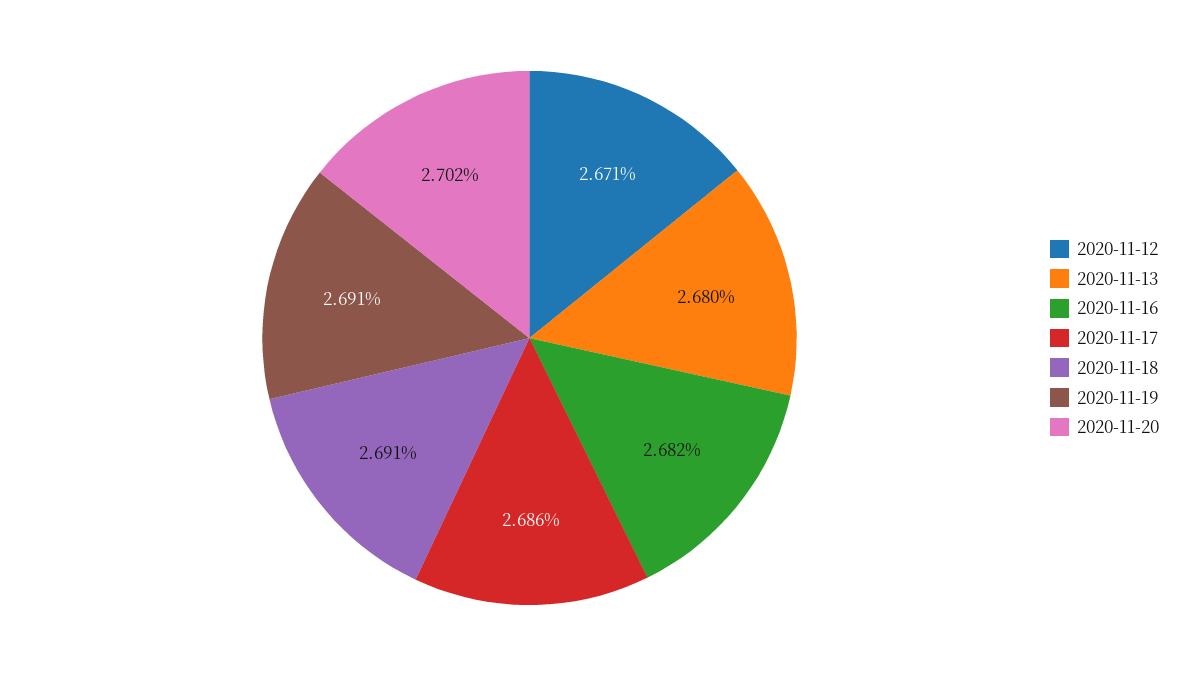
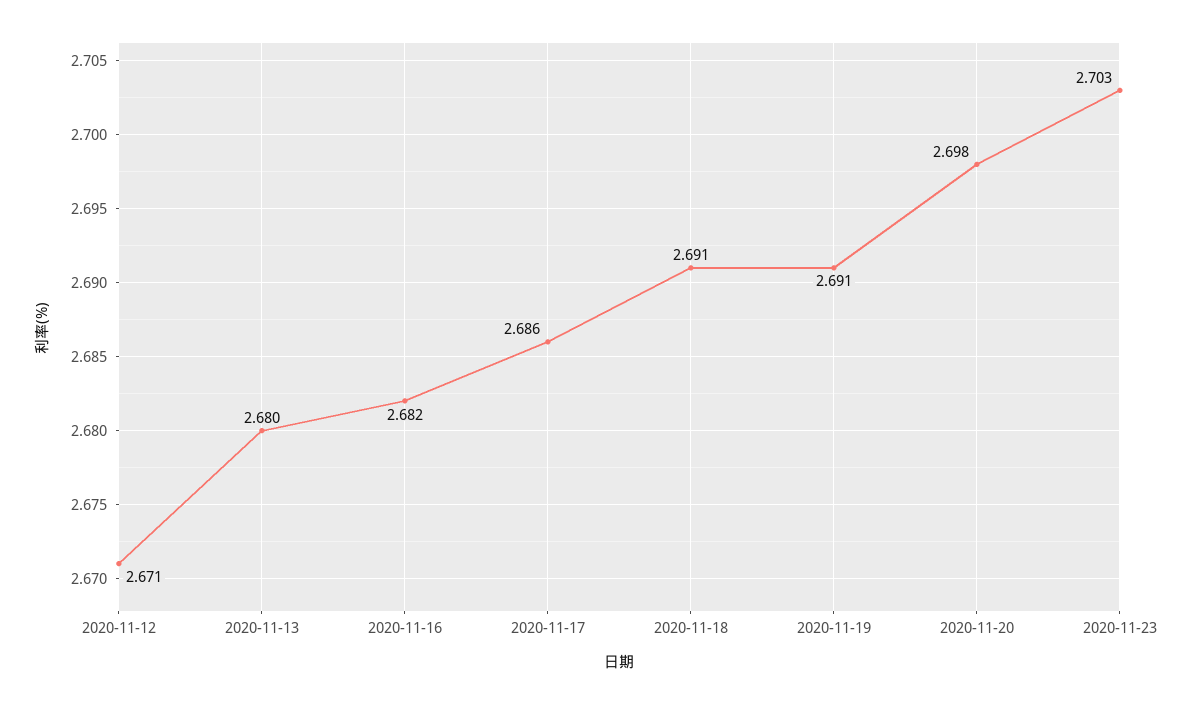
2020-11-20: 2.702 -> 2.698
2020-11-23: none -> 2.703

